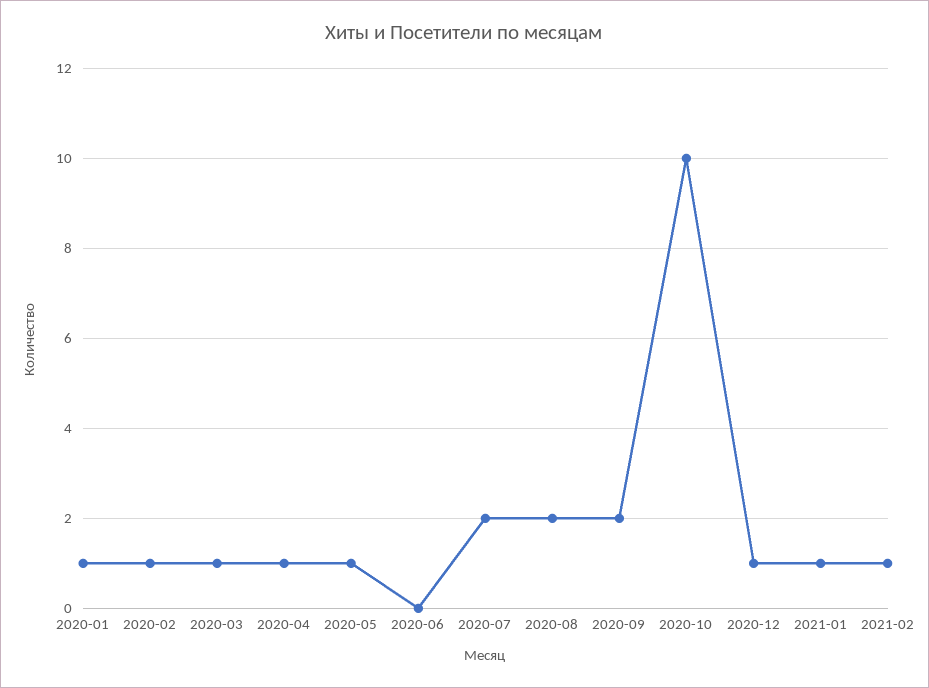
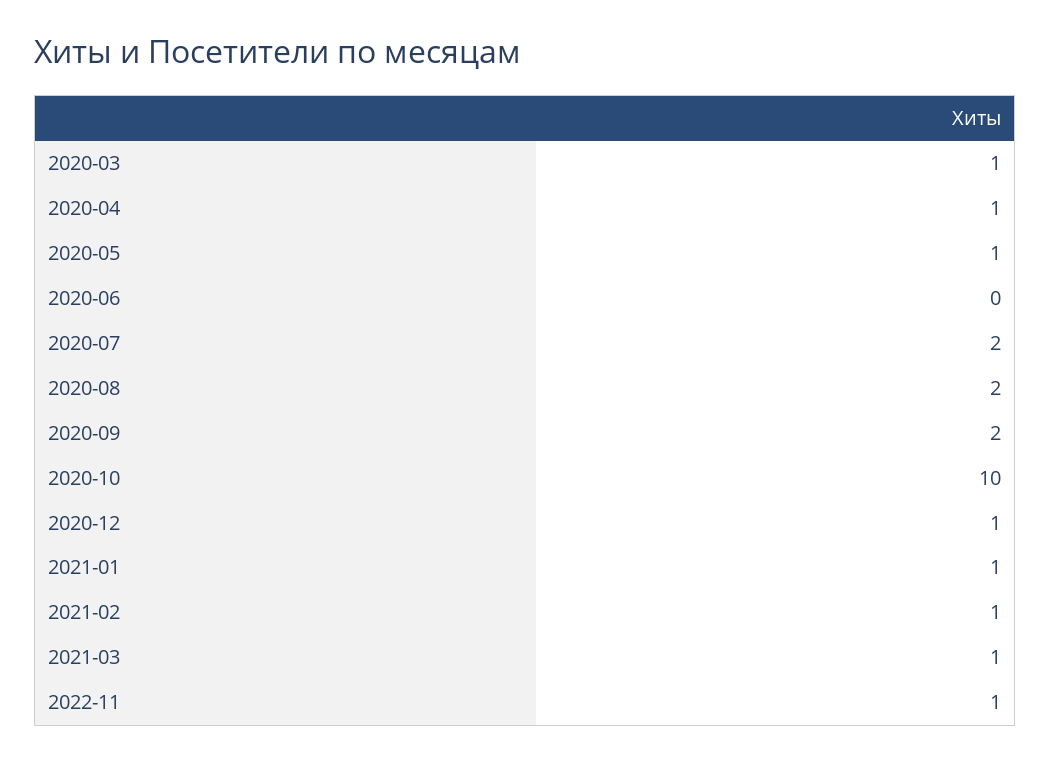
2020-01: 1 -> none
2020-02: 1 -> none
2021-03: none -> 1
2022-11: none -> 1

